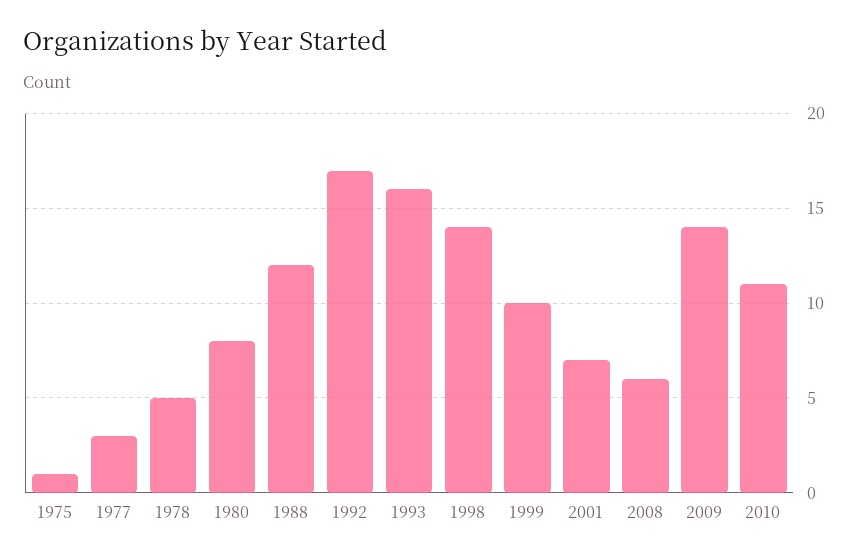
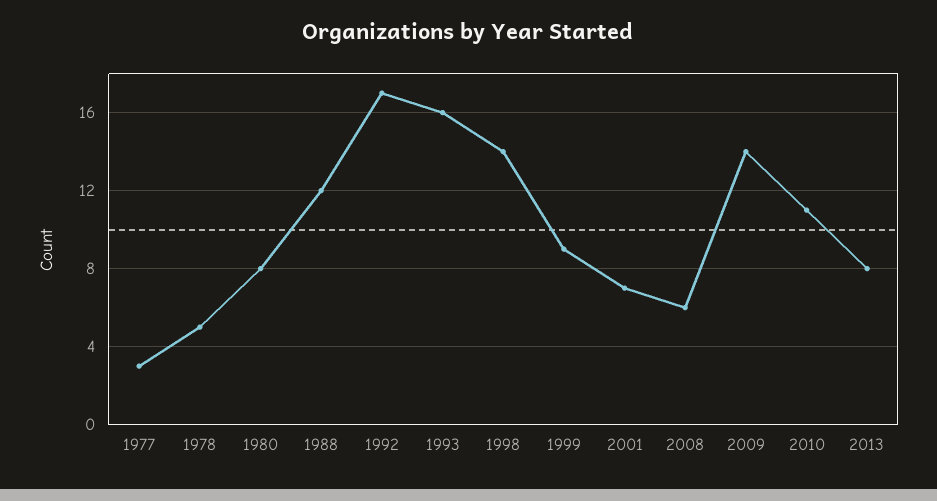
1975: 1 -> none
1999: 10 -> 9
2013: none -> 8

